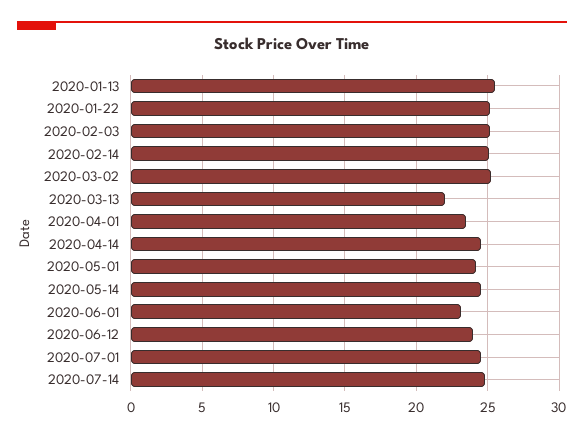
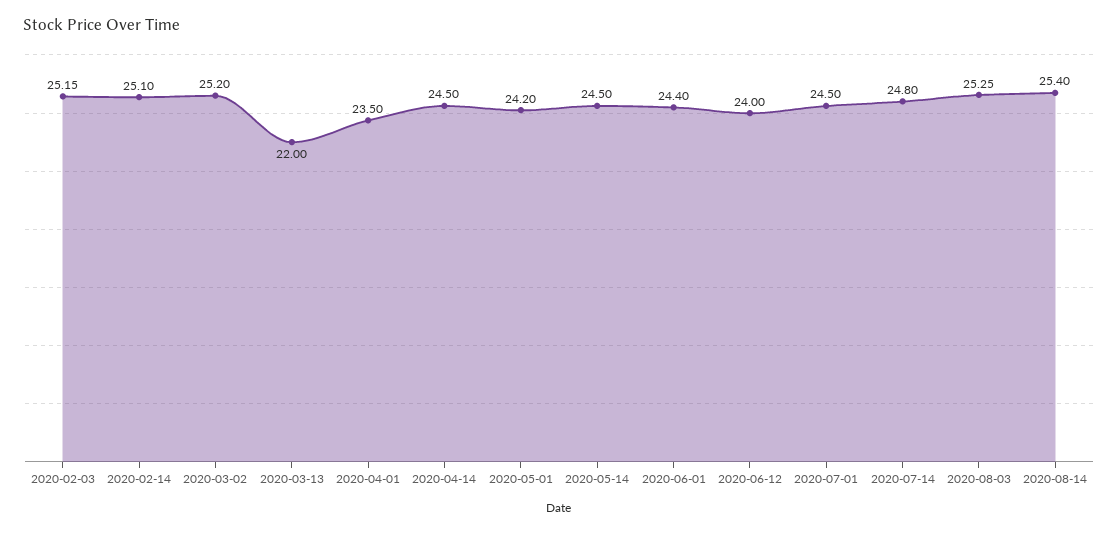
2020-01-13: 25.5 -> none
2020-01-22: 25 -> none
2020-06-01: 23 -> 24.4
2020-08-03: none -> 25.25
2020-08-14: none -> 25.4

